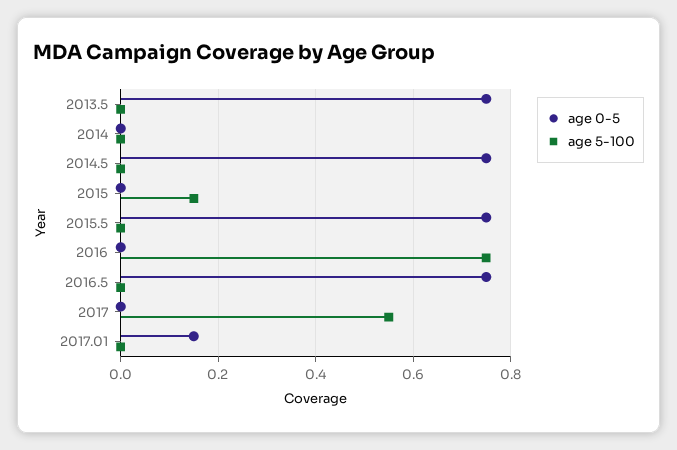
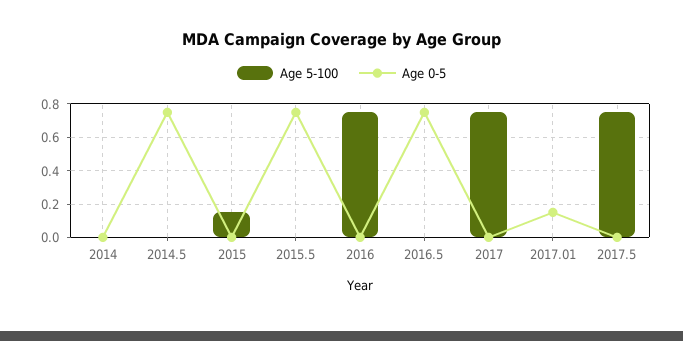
age 0-5, 2013.5: 0.75 -> none
age 5-100, 2013.5: 0 -> none
age 5-100, 2017: 0.55 -> 0.75
age 5-100, 2017.5: none -> 0.75
age 0-5, 2017.5: none -> 0

